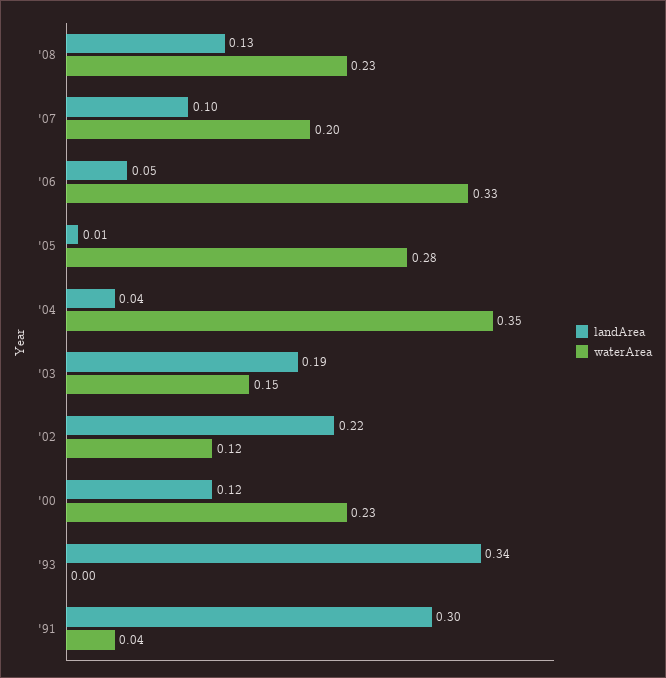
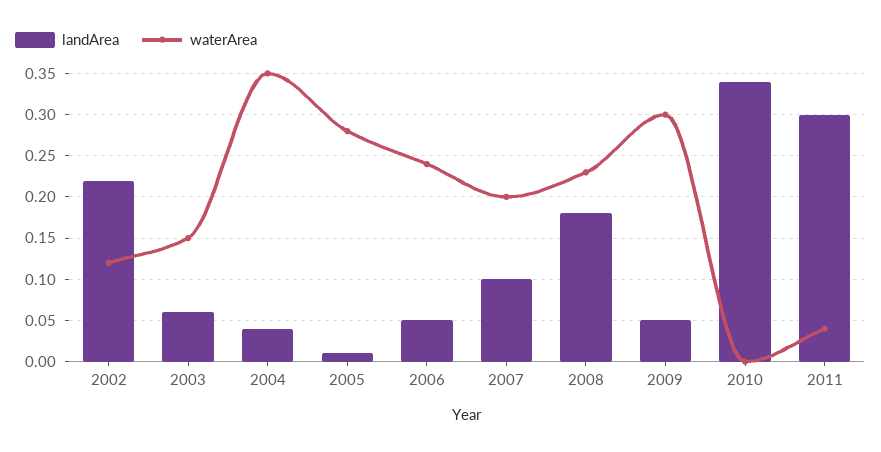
landArea, '08: 0.13 -> 0.18
waterArea, '06: 0.33 -> 0.24
landArea, '03: 0.19 -> 0.06
landArea, '00: 0.12 -> none
waterArea, '00: 0.23 -> none
landArea, '93: 0.34 -> none
waterArea, '93: 0 -> none
landArea, '91: 0.3 -> none
waterArea, '91: 0.04 -> none
landArea, 2009: none -> 0.05
waterArea, 2009: none -> 0.3
landArea, 2010: none -> 0.34
waterArea, 2010: none -> 0
landArea, 2011: none -> 0.3
waterArea, 2011: none -> 0.04

